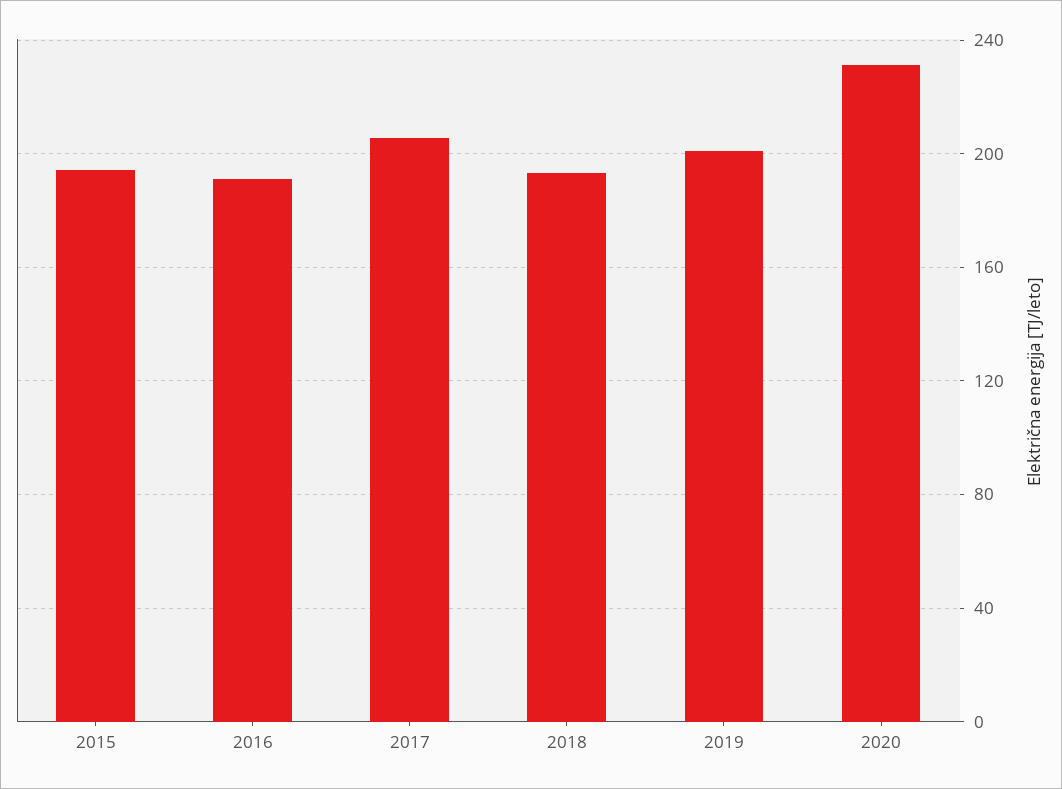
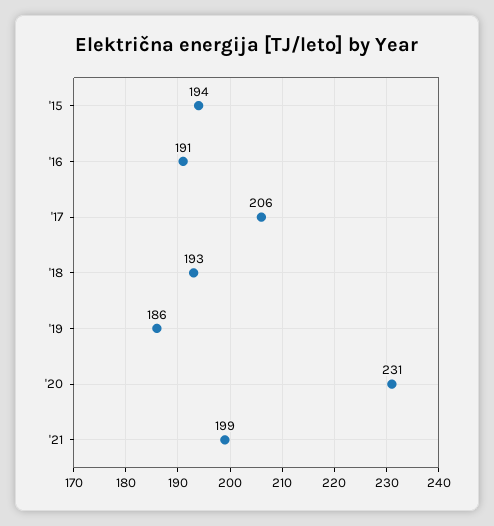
2019: 200 -> 186
'21: none -> 199

